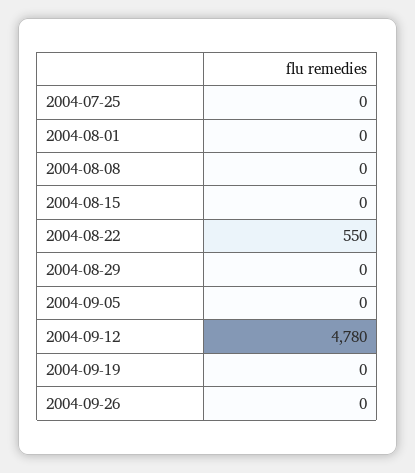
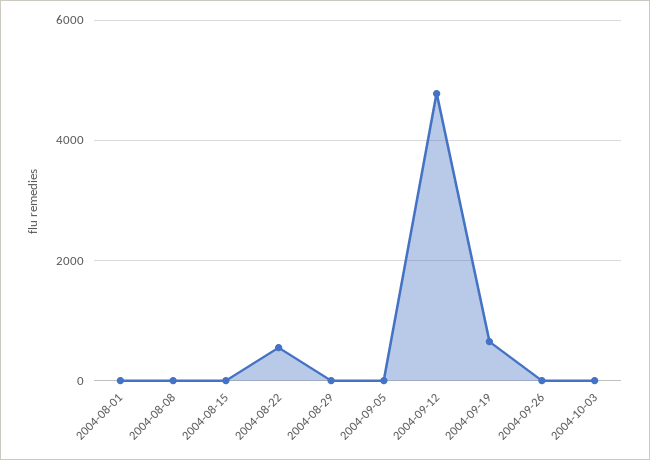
2004-07-25: 0 -> none
2004-09-19: 0 -> 600
2004-10-03: none -> 0

